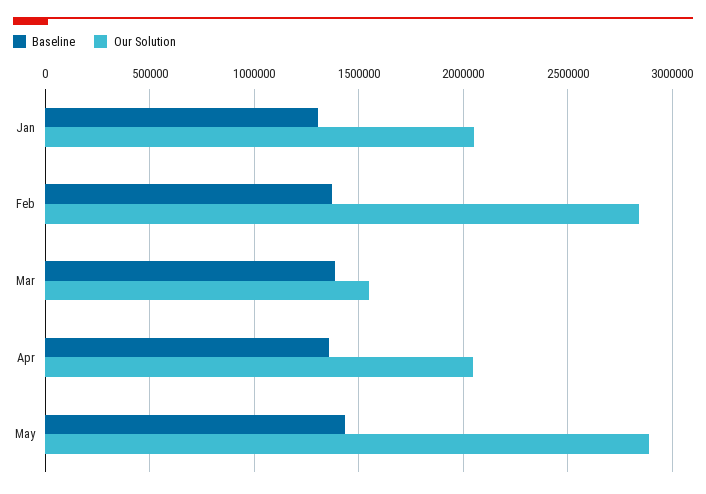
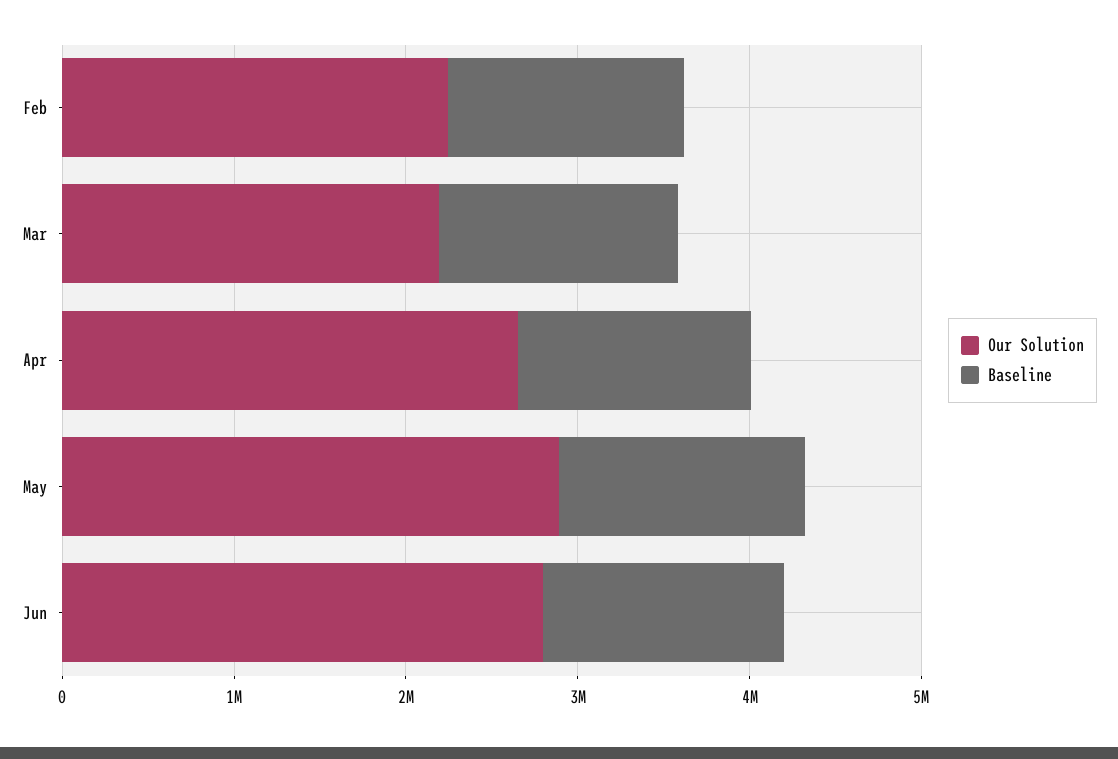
Baseline, Jan: 1300000 -> none
Our Solution, Jan: 2050000 -> none
Our Solution, Feb: 2850000 -> 2200000
Our Solution, Mar: 1550000 -> 2200000
Our Solution, Apr: 2050000 -> 2600000
Our Solution, Jun: none -> 2800000
Baseline, Jun: none -> 1400000

